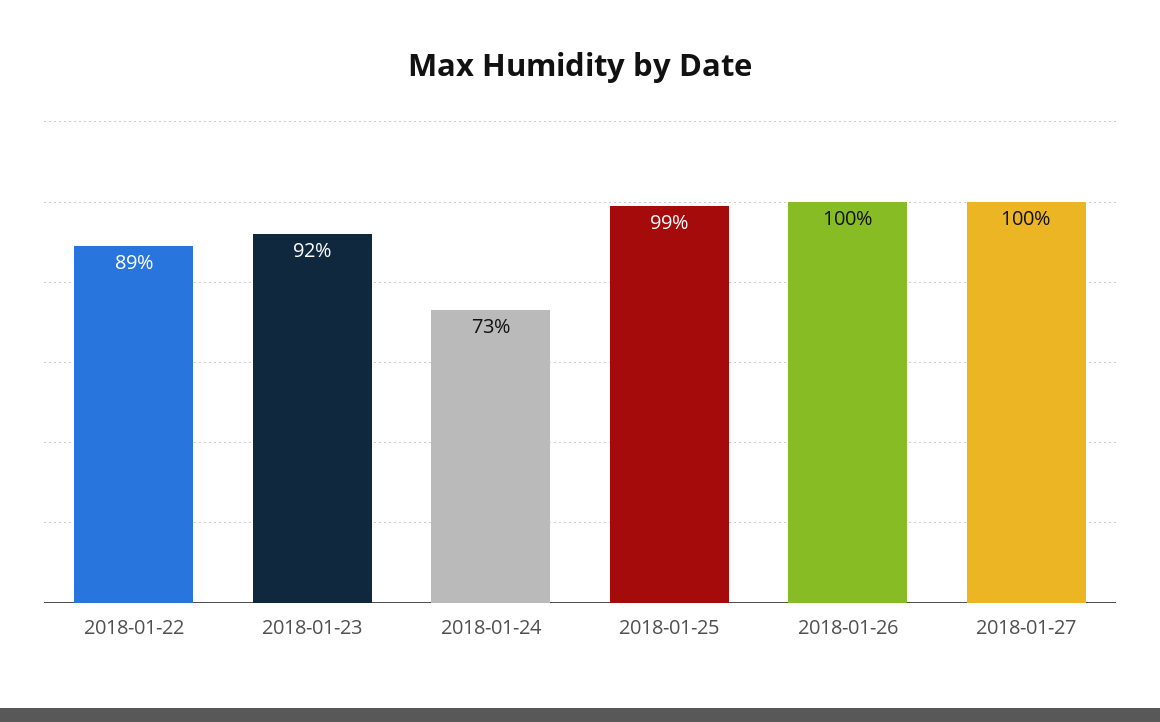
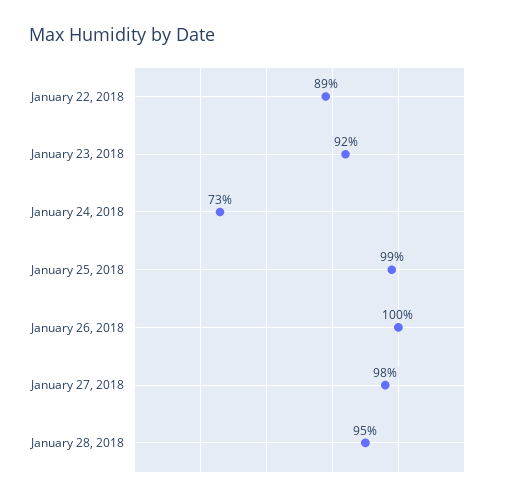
2018-01-27: 100 -> 98
January 28, 2018: none -> 95

